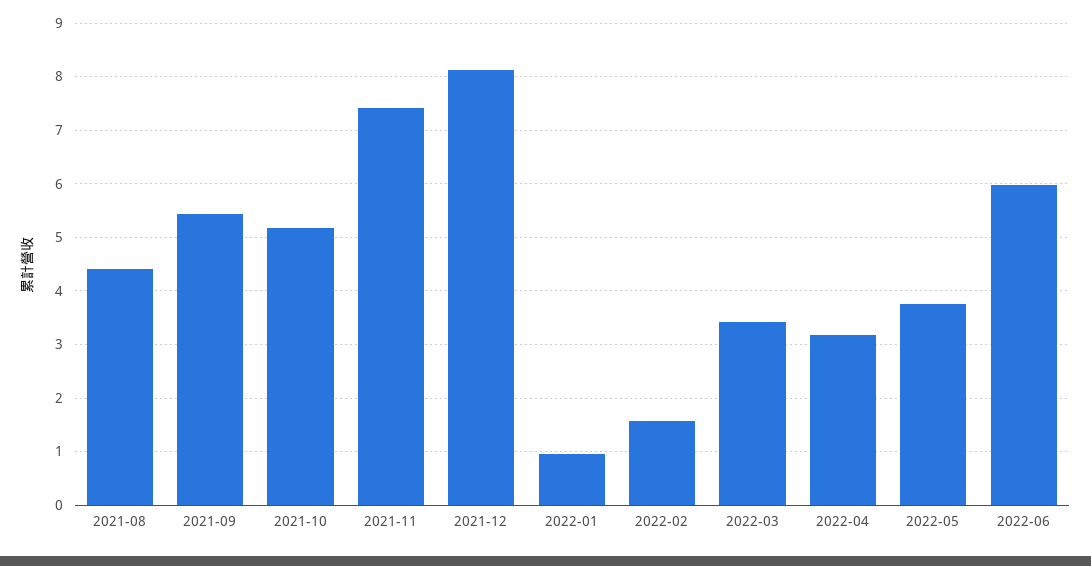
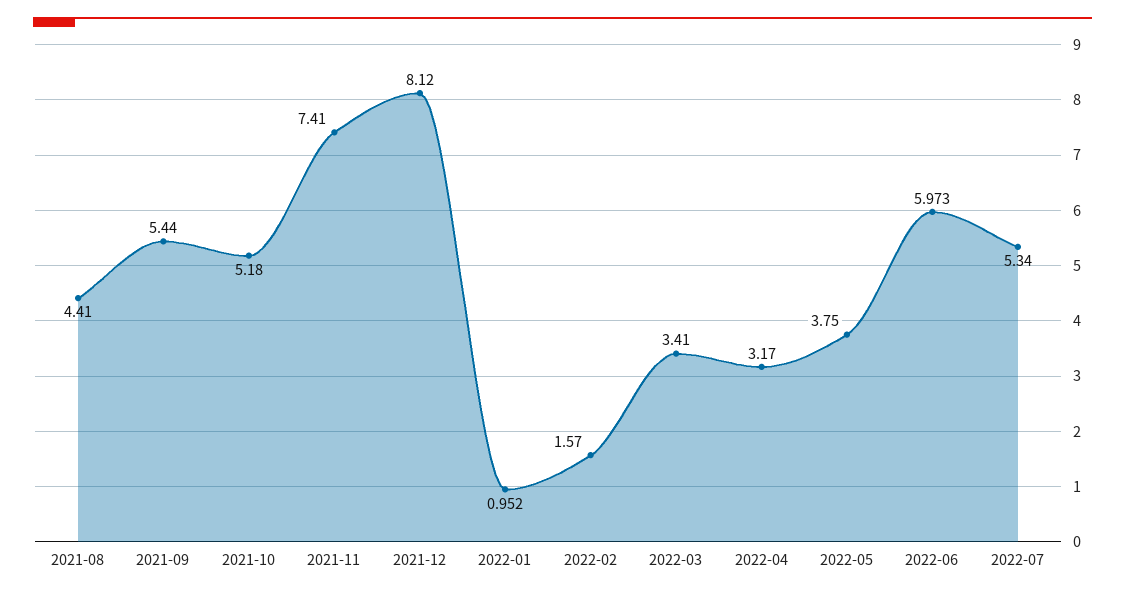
2022-07: none -> 5.34

